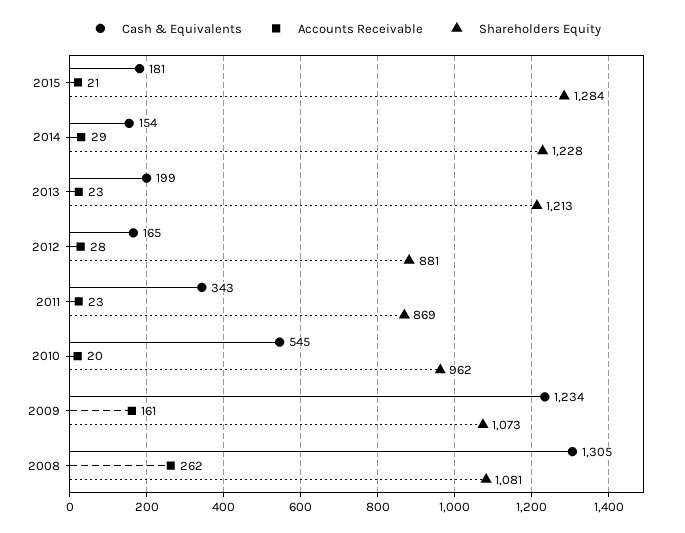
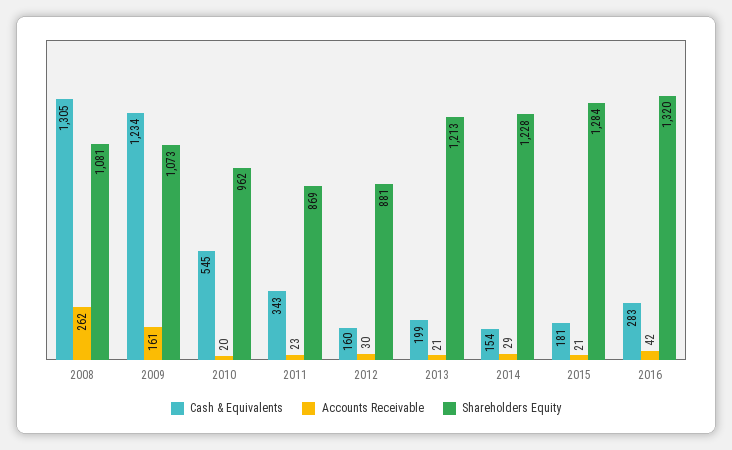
Accounts Receivable, 2013: 23 -> 21
Cash & Equivalents, 2012: 165 -> 160
Accounts Receivable, 2012: 28 -> 30
Cash & Equivalents, 2016: none -> 283
Accounts Receivable, 2016: none -> 42
Shareholders Equity, 2016: none -> 1320

